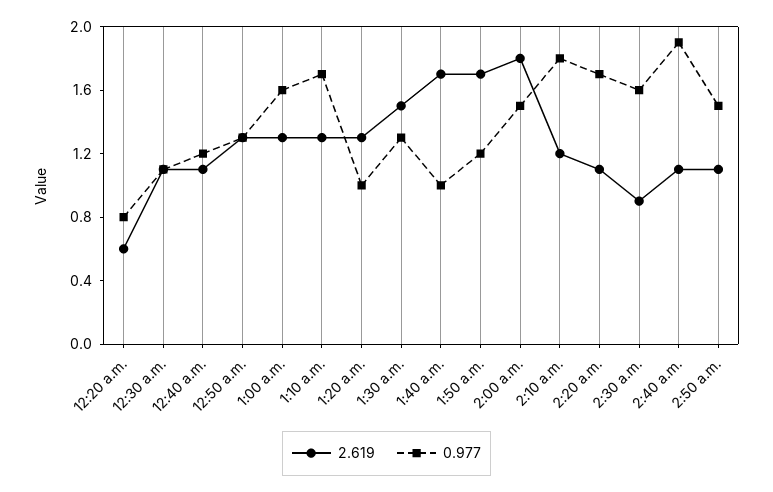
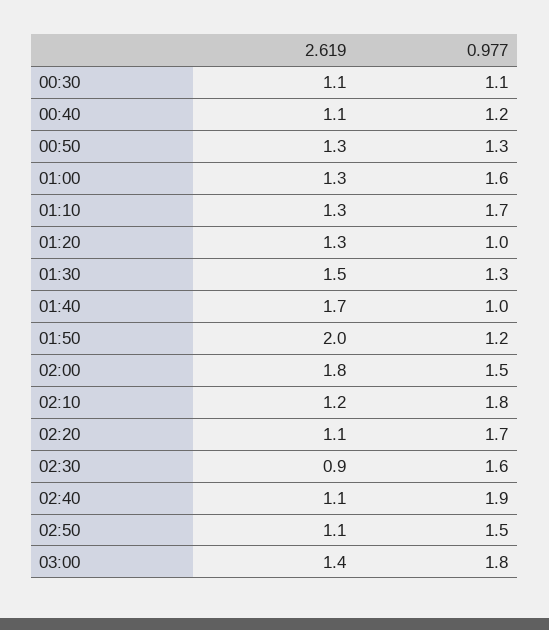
2.619, 12:20 a.m.: 0.6 -> none
0.977, 12:20 a.m.: 0.8 -> none
2.619, 1:50 a.m.: 1.7 -> 2
2.619, 03:00: none -> 1.4
0.977, 03:00: none -> 1.8

